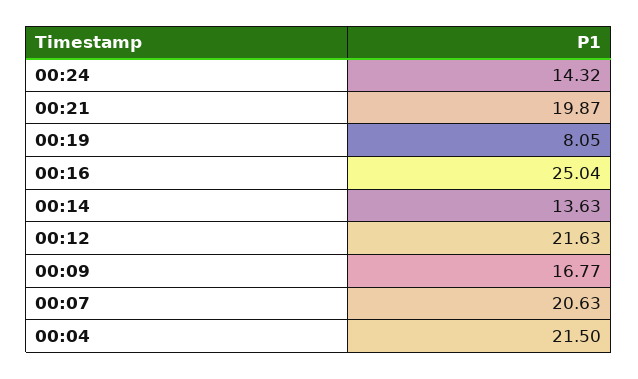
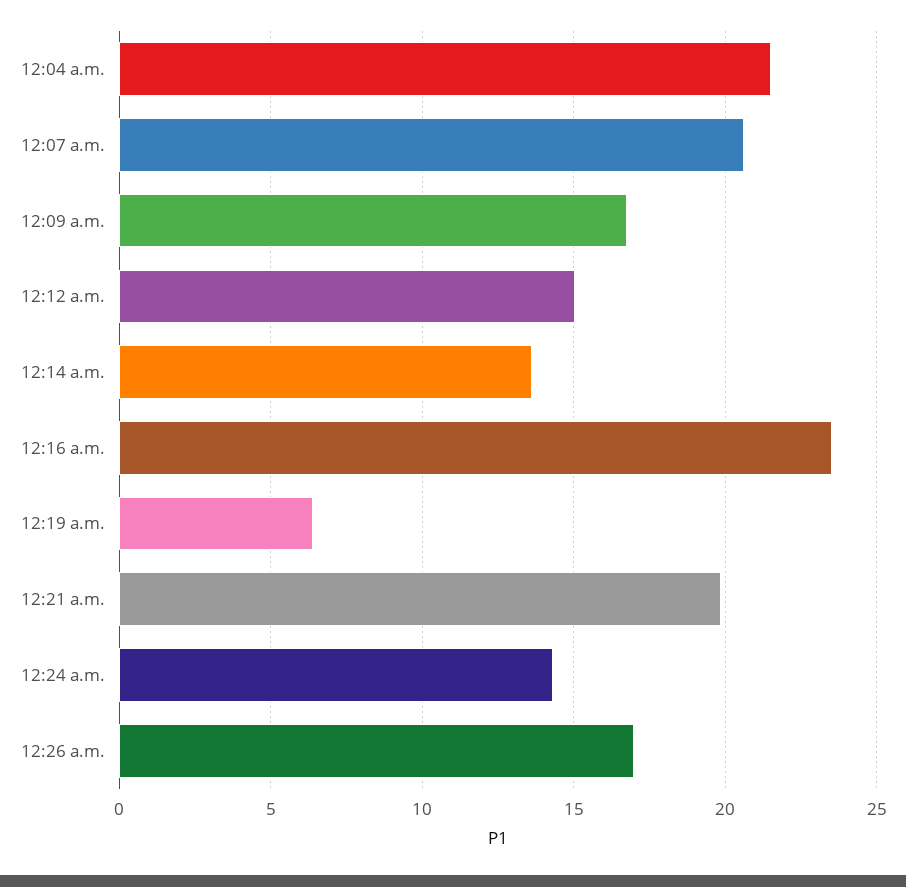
00:19: 8.05 -> 6.5
00:16: 25.04 -> 23.5
00:12: 21.63 -> 15
12:26 a.m.: none -> 17

